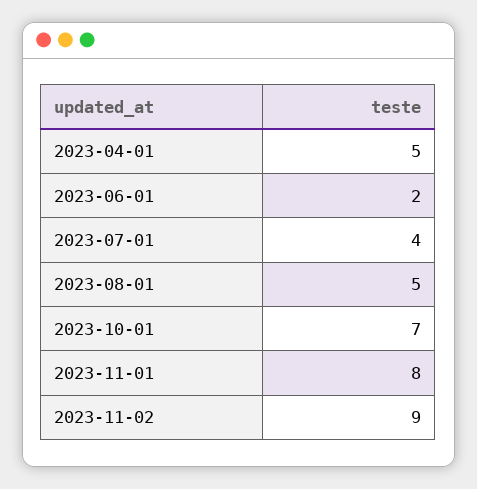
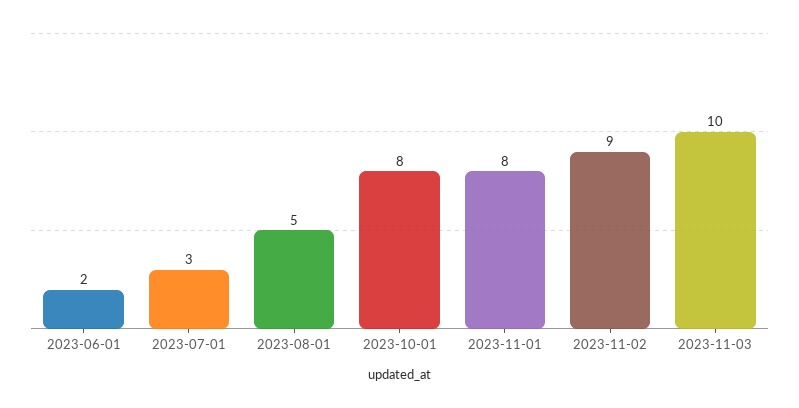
2023-04-01: 5 -> none
2023-07-01: 4 -> 3
2023-10-01: 7 -> 8
2023-11-03: none -> 10

